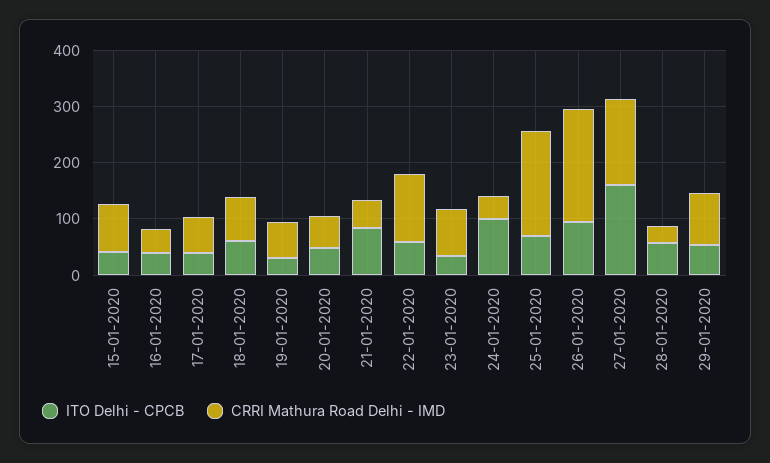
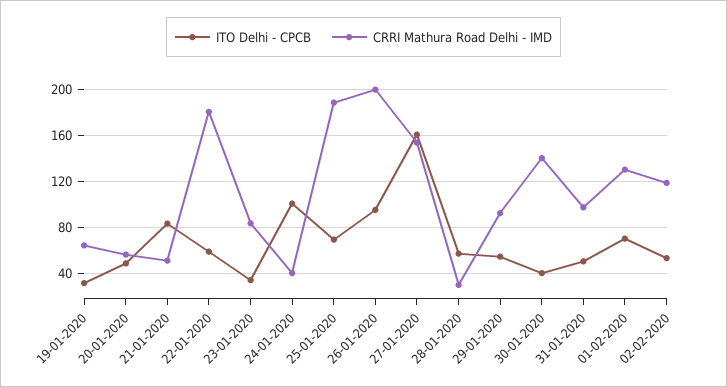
ITO Delhi - CPCB, 15-01-2020: 40 -> none
CRRI Mathura Road Delhi - IMD, 15-01-2020: 80 -> none
ITO Delhi - CPCB, 16-01-2020: 40 -> none
CRRI Mathura Road Delhi - IMD, 16-01-2020: 40 -> none
ITO Delhi - CPCB, 17-01-2020: 40 -> none
CRRI Mathura Road Delhi - IMD, 17-01-2020: 60 -> none
ITO Delhi - CPCB, 18-01-2020: 60 -> none
CRRI Mathura Road Delhi - IMD, 18-01-2020: 80 -> none
CRRI Mathura Road Delhi - IMD, 22-01-2020: 120 -> 180
ITO Delhi - CPCB, 30-01-2020: none -> 40
CRRI Mathura Road Delhi - IMD, 30-01-2020: none -> 140
ITO Delhi - CPCB, 31-01-2020: none -> 50
CRRI Mathura Road Delhi - IMD, 31-01-2020: none -> 100
ITO Delhi - CPCB, 01-02-2020: none -> 70
CRRI Mathura Road Delhi - IMD, 01-02-2020: none -> 130
ITO Delhi - CPCB, 02-02-2020: none -> 50
CRRI Mathura Road Delhi - IMD, 02-02-2020: none -> 120

